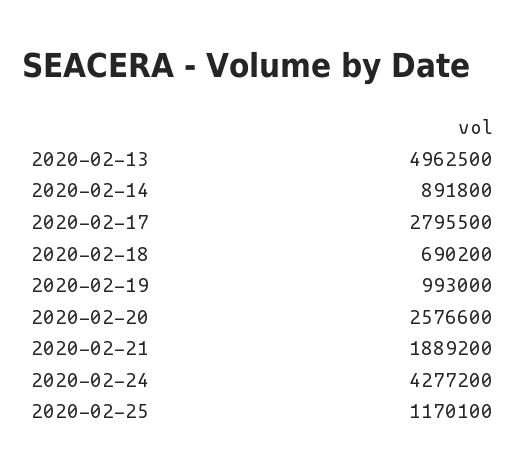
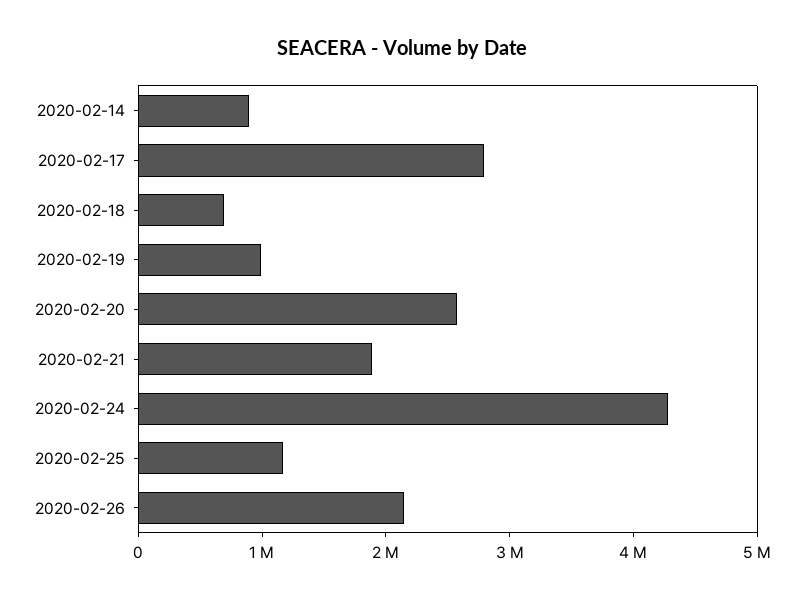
2020-02-13: 4962500 -> none
2020-02-26: none -> 2200000

